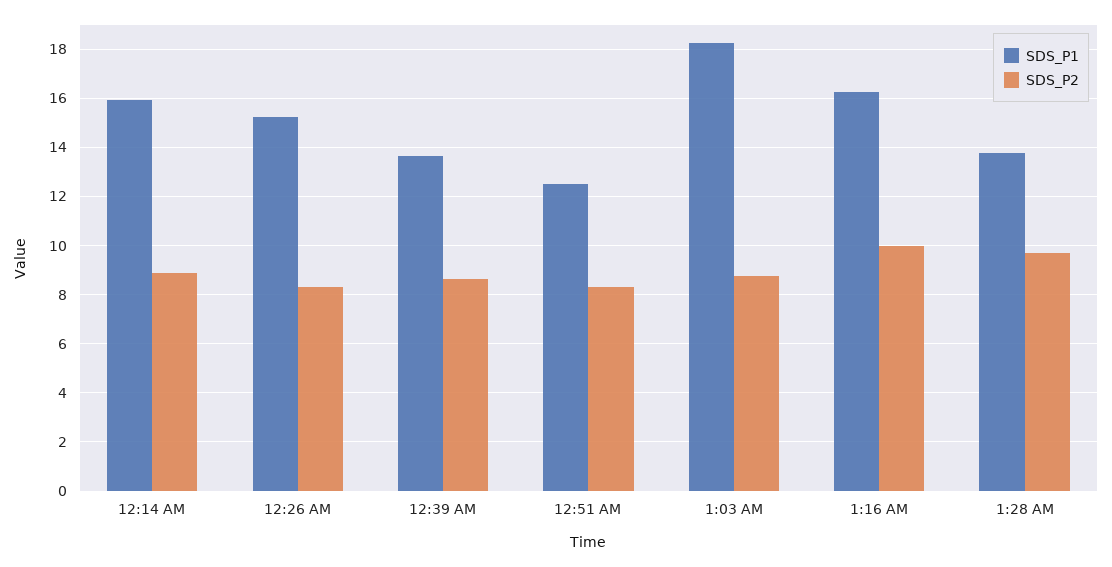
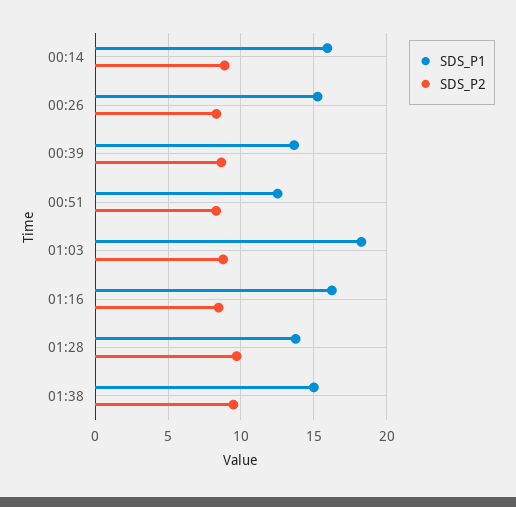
SDS_P2, 1:16 AM: 10 -> 8.5
SDS_P1, 01:38: none -> 15
SDS_P2, 01:38: none -> 9.5

